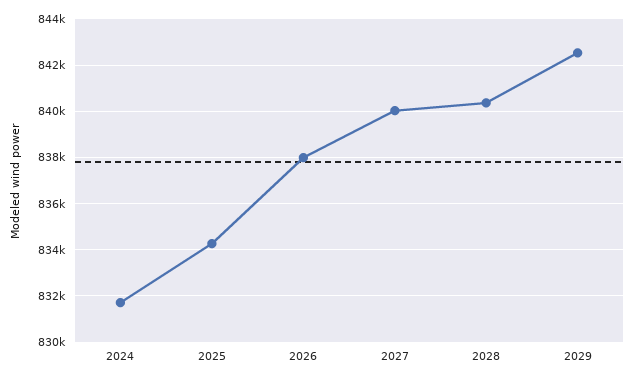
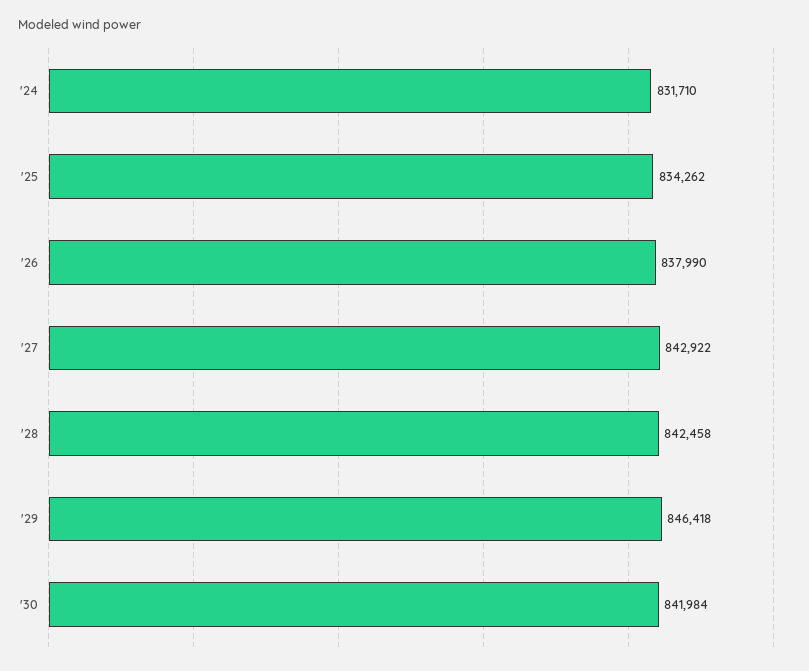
2027: 840000 -> 842922
2028: 840500 -> 842458
2029: 842500 -> 846418
'30: none -> 841984

